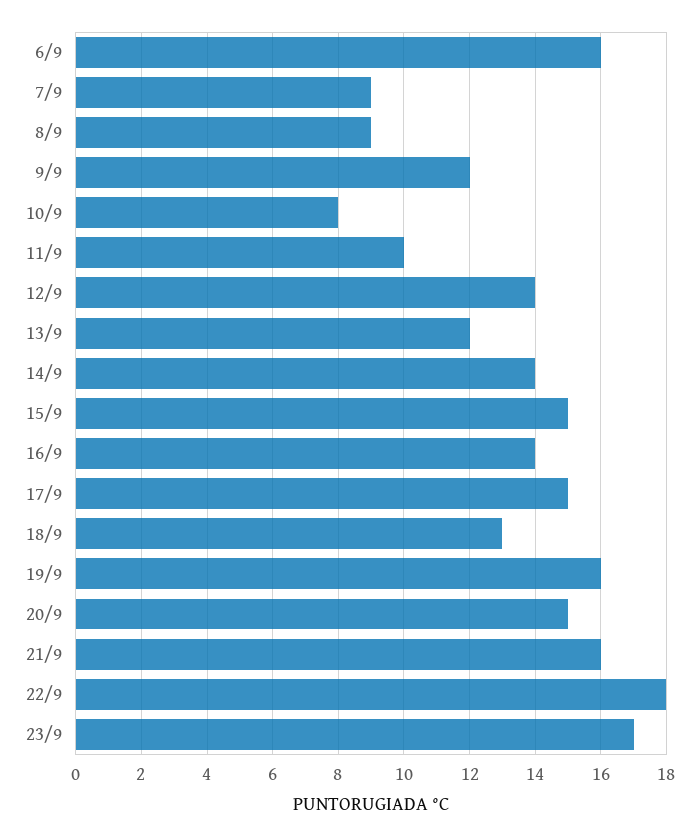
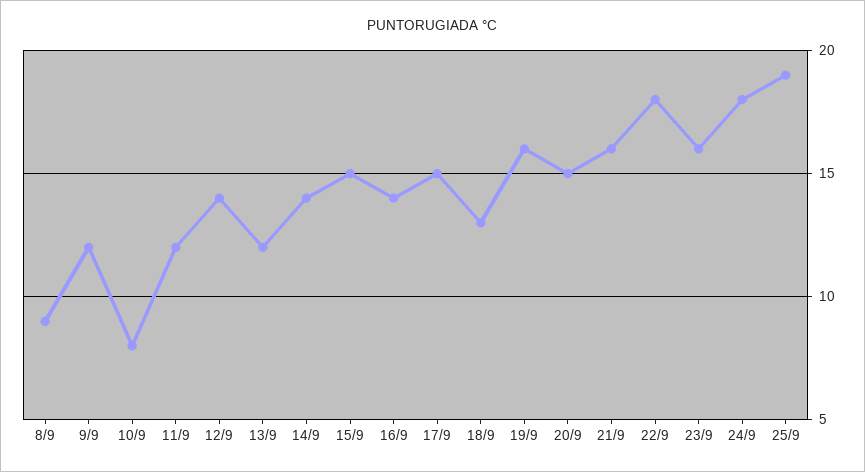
6/9: 16 -> none
7/9: 9 -> none
11/9: 10 -> 12
23/9: 17 -> 16
24/9: none -> 18
25/9: none -> 19

